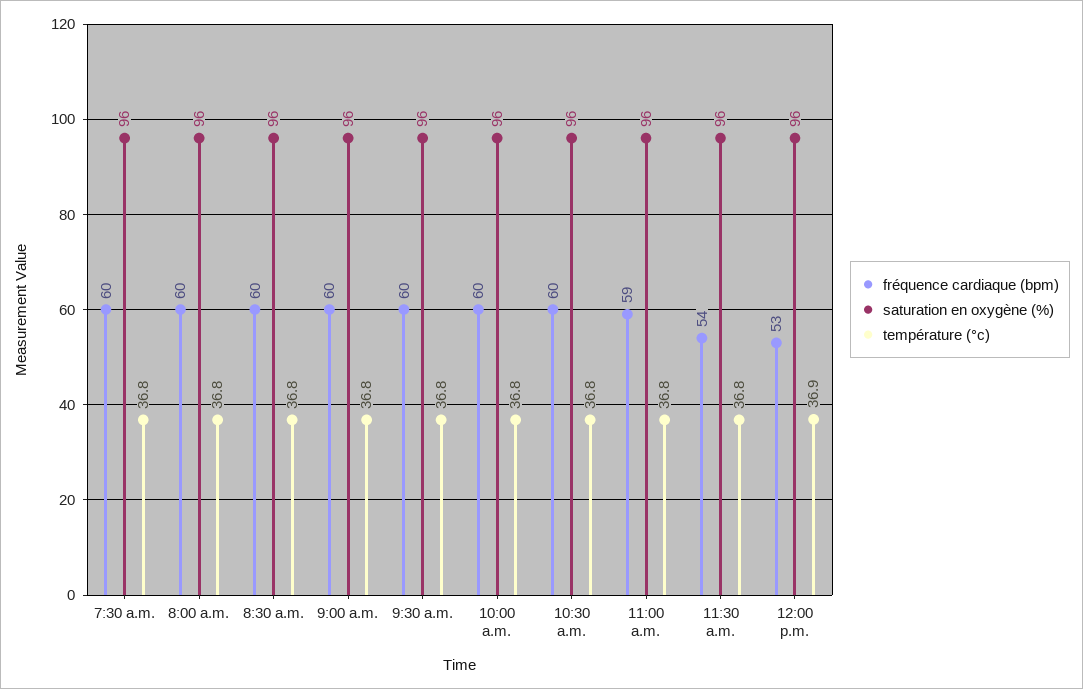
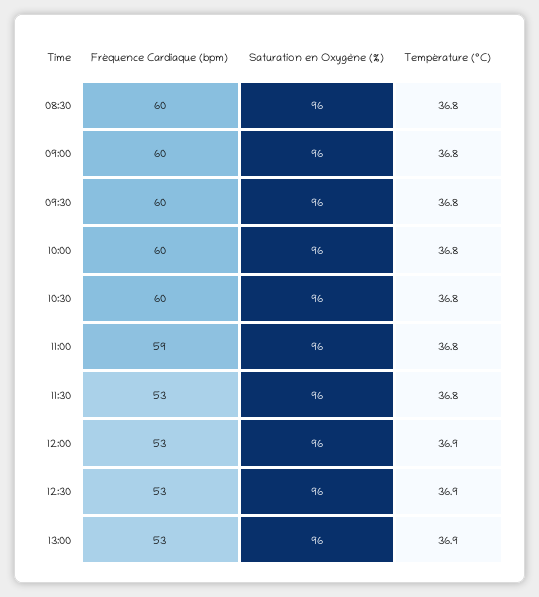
fréquence cardiaque (bpm), 7:30 a.m.: 60 -> none
saturation en oxygène (%), 7:30 a.m.: 96 -> none
température (°c), 7:30 a.m.: 36.8 -> none
fréquence cardiaque (bpm), 8:00 a.m.: 60 -> none
saturation en oxygène (%), 8:00 a.m.: 96 -> none
température (°c), 8:00 a.m.: 36.8 -> none
fréquence cardiaque (bpm), 11:30 a.m.: 54 -> 53
fréquence cardiaque (bpm), 12:30: none -> 53
saturation en oxygène (%), 12:30: none -> 96
température (°c), 12:30: none -> 36.9
fréquence cardiaque (bpm), 13:00: none -> 53
saturation en oxygène (%), 13:00: none -> 96
température (°c), 13:00: none -> 36.9

